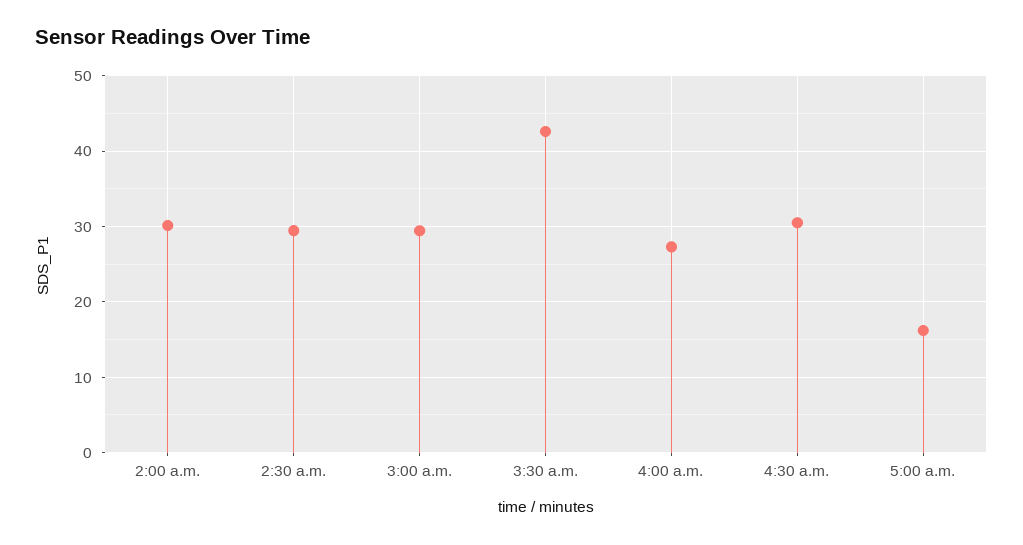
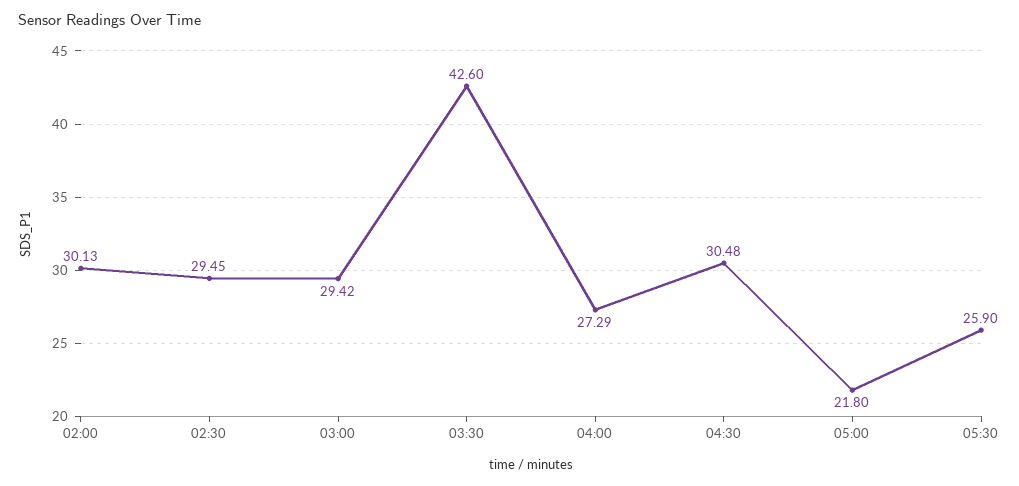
5:00 a.m.: 16 -> 21.8
05:30: none -> 25.9

